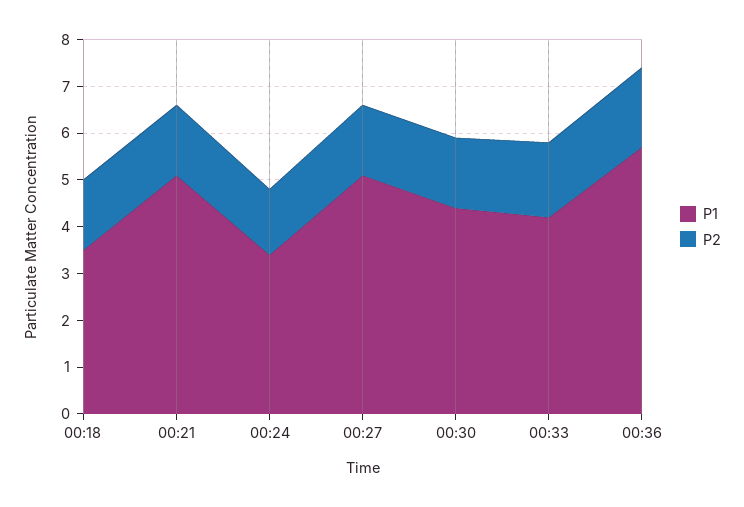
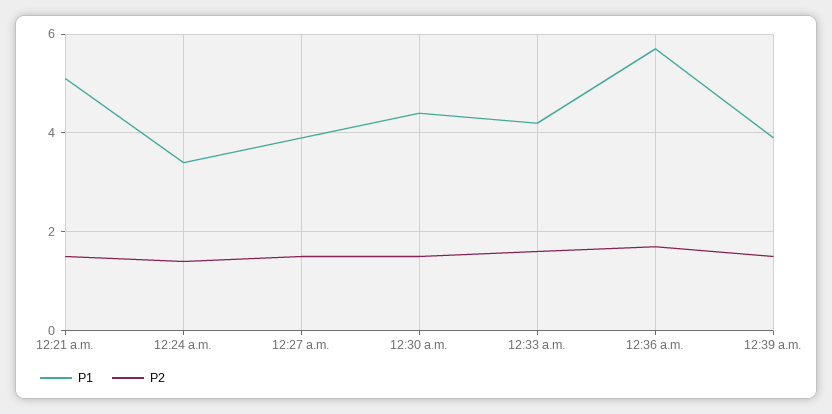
P1, 00:18: 3.5 -> none
P2, 00:18: 1.5 -> none
P1, 00:27: 5 -> 4
P1, 12:39 a.m.: none -> 4
P2, 12:39 a.m.: none -> 1.5

